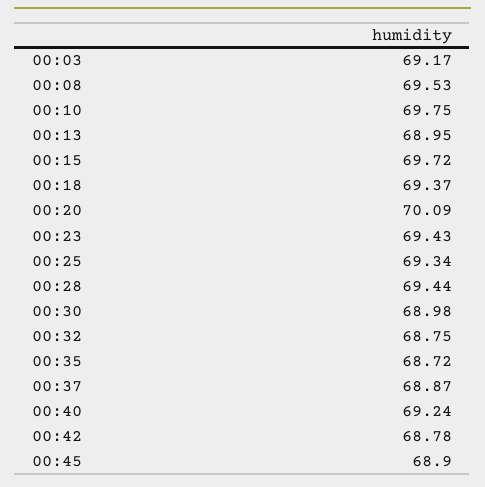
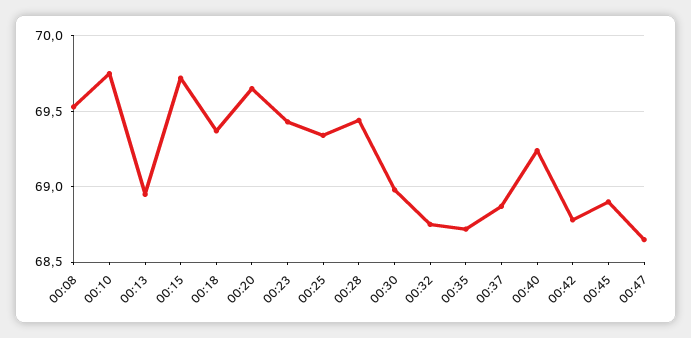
00:03: 69.17 -> none
00:20: 70.09 -> 69.65
00:47: none -> 68.65

